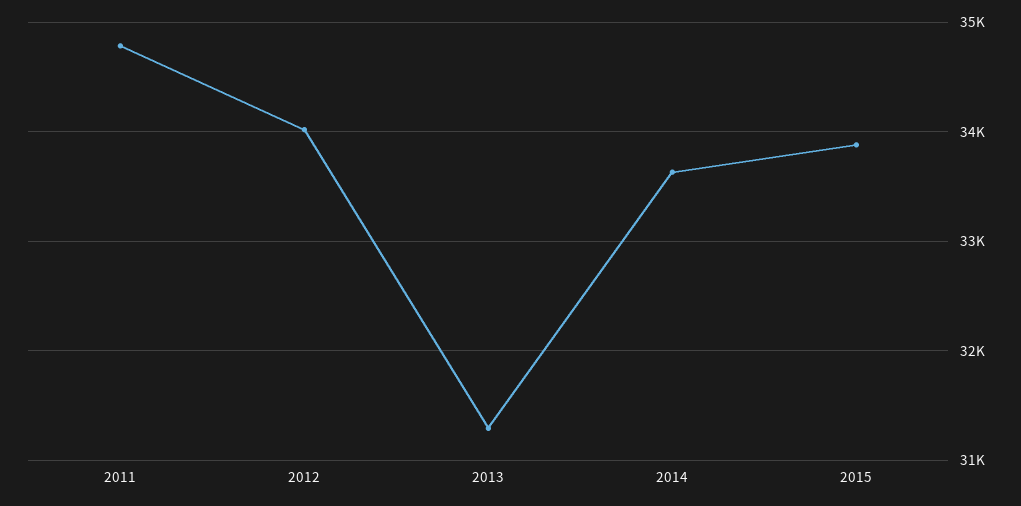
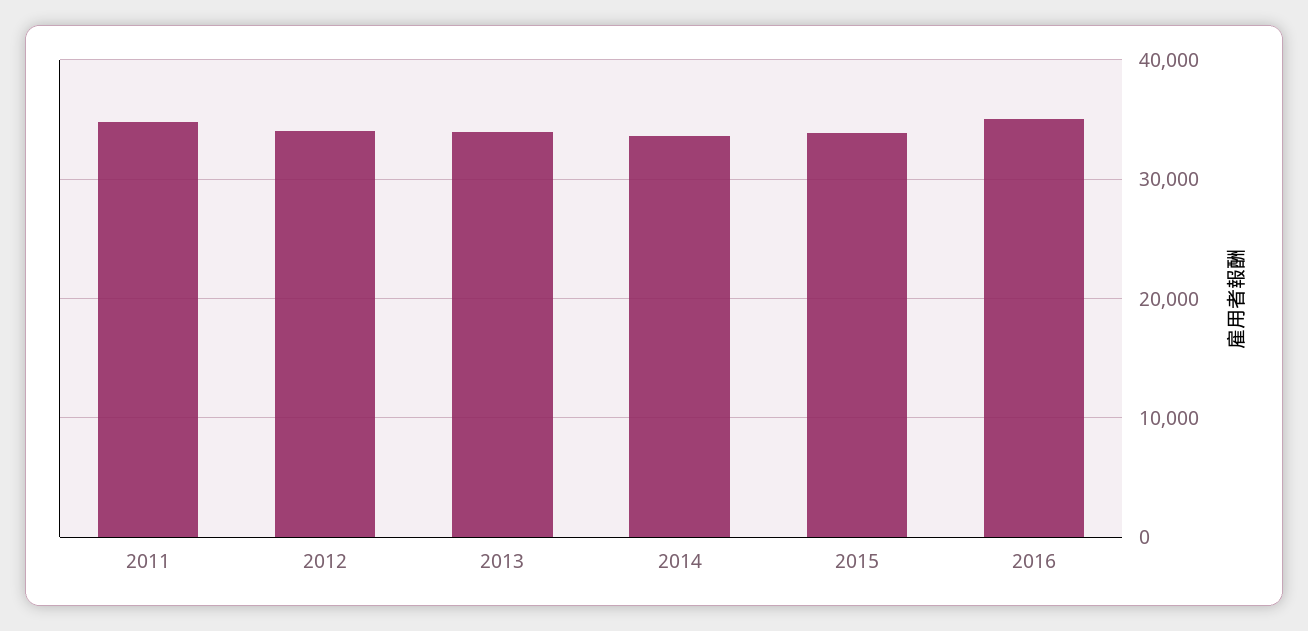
2013: 31300 -> 34000
2016: none -> 35000

